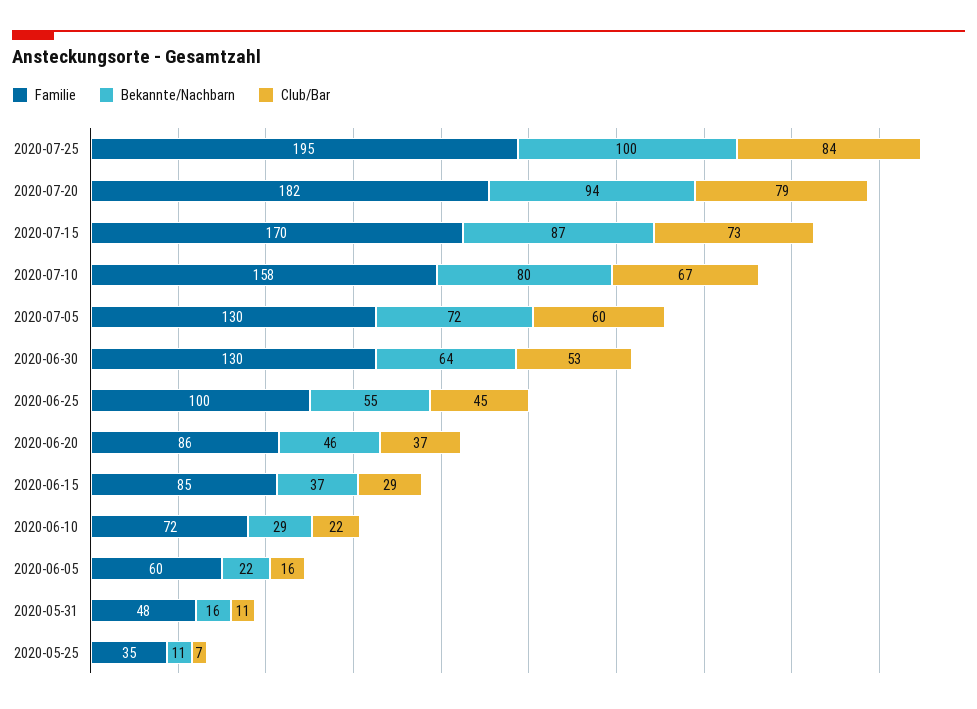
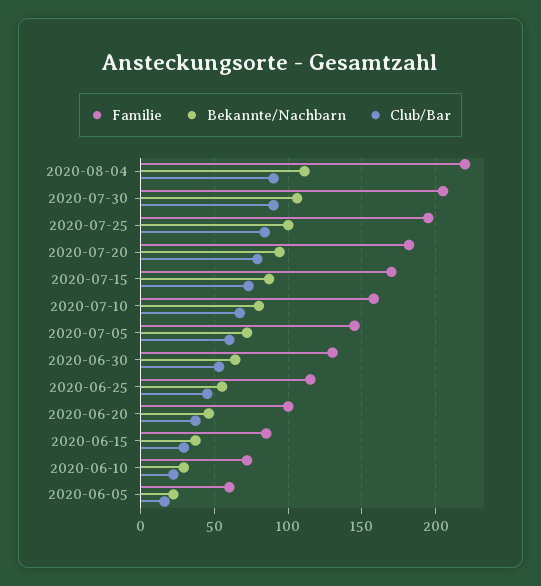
Familie, 2020-07-05: 130 -> 145
Familie, 2020-06-25: 100 -> 115
Familie, 2020-06-20: 86 -> 100
Familie, 2020-05-31: 48 -> none
Bekannte/Nachbarn, 2020-05-31: 16 -> none
Club/Bar, 2020-05-31: 11 -> none
Familie, 2020-05-25: 35 -> none
Bekannte/Nachbarn, 2020-05-25: 11 -> none
Club/Bar, 2020-05-25: 7 -> none
Familie, 2020-08-04: none -> 220
Bekannte/Nachbarn, 2020-08-04: none -> 110
Club/Bar, 2020-08-04: none -> 90
Familie, 2020-07-30: none -> 205
Bekannte/Nachbarn, 2020-07-30: none -> 105
Club/Bar, 2020-07-30: none -> 90

